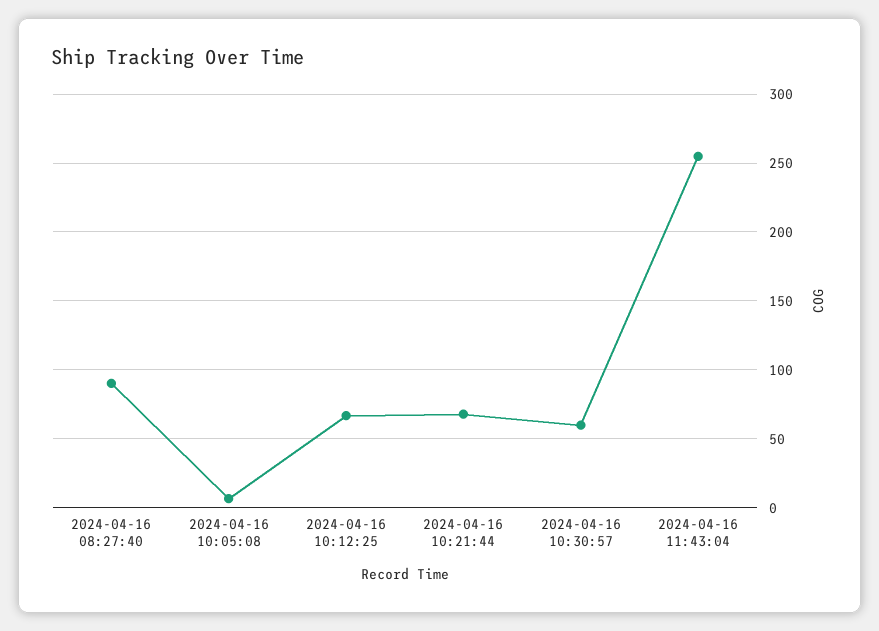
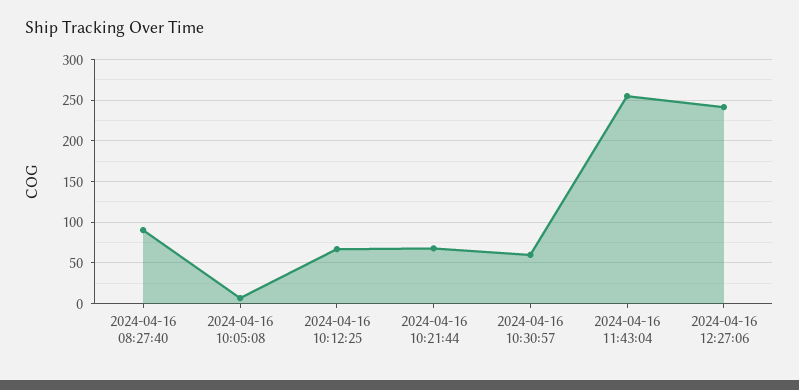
2024-04-16 12:27:06: none -> 240

